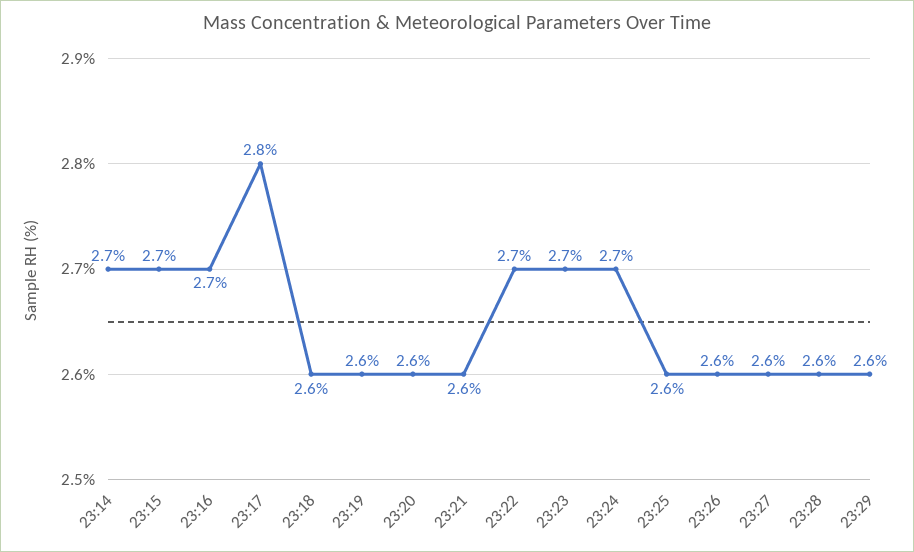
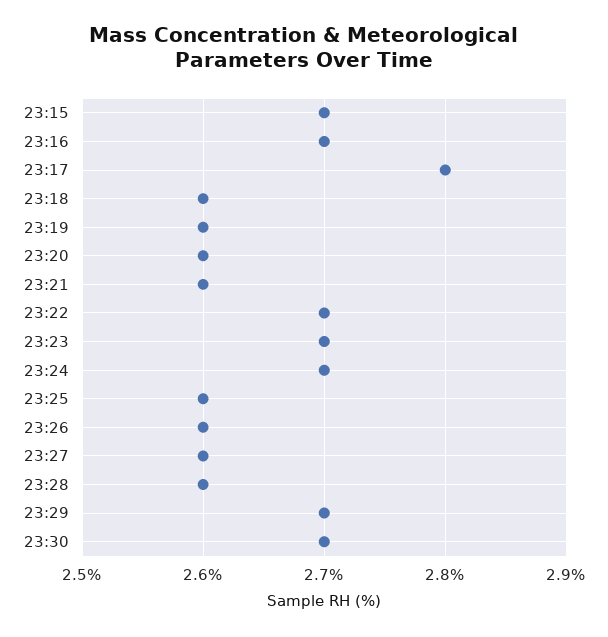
23:14: 2.7 -> none
23:29: 2.6 -> 2.7
23:30: none -> 2.7

